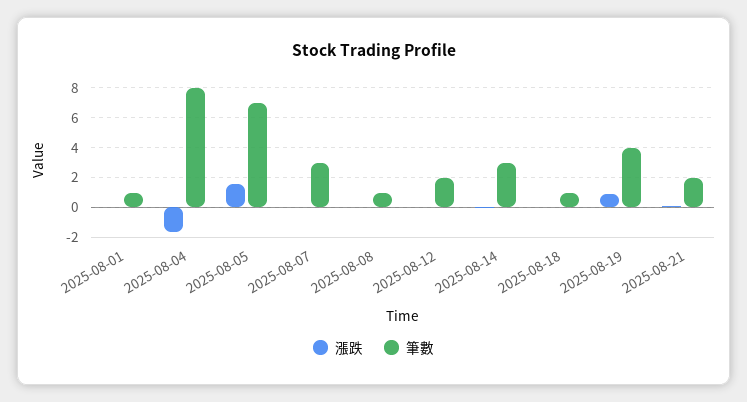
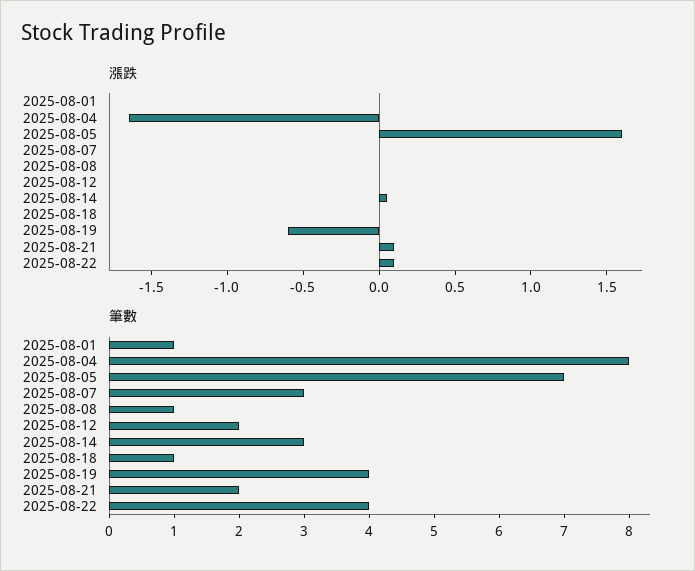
漲跌, 2025-08-19: 1 -> -0.6
漲跌, 2025-08-22: none -> 0.1
筆數, 2025-08-22: none -> 4

